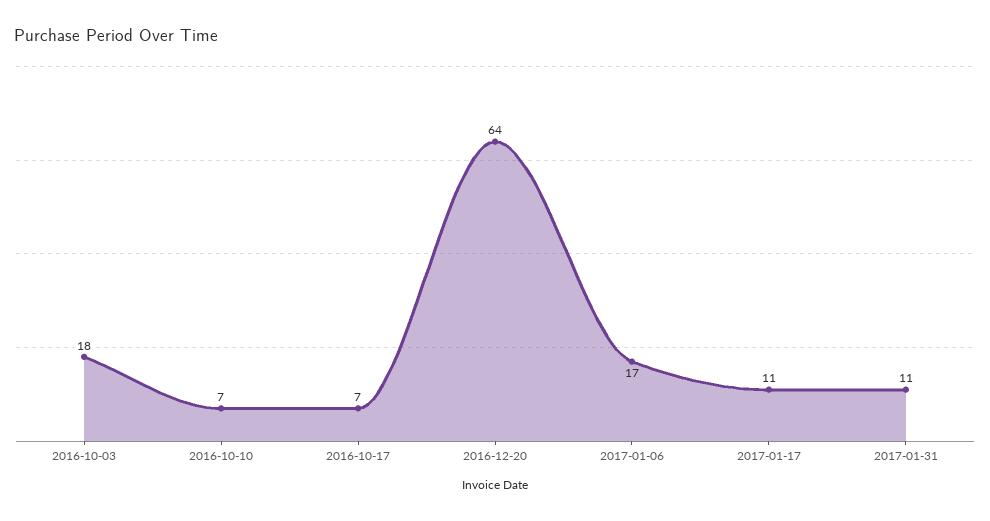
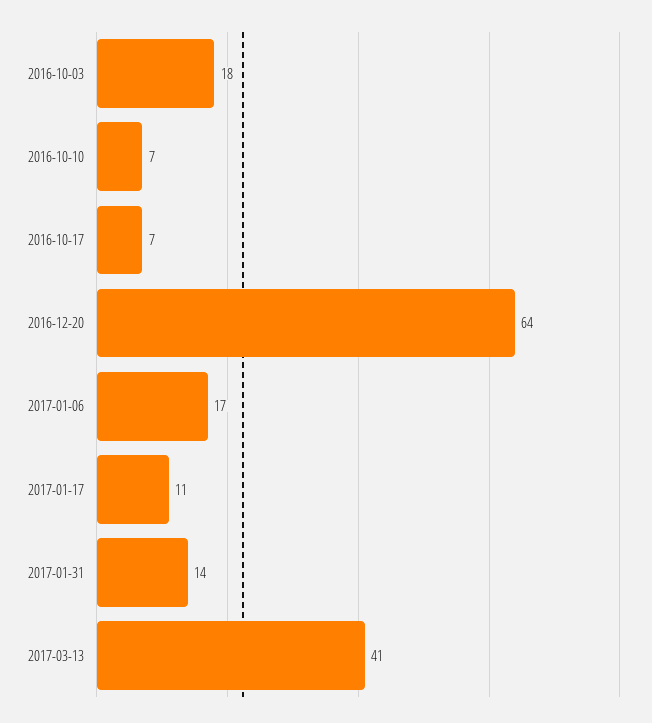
2017-01-31: 11 -> 14
2017-03-13: none -> 41

